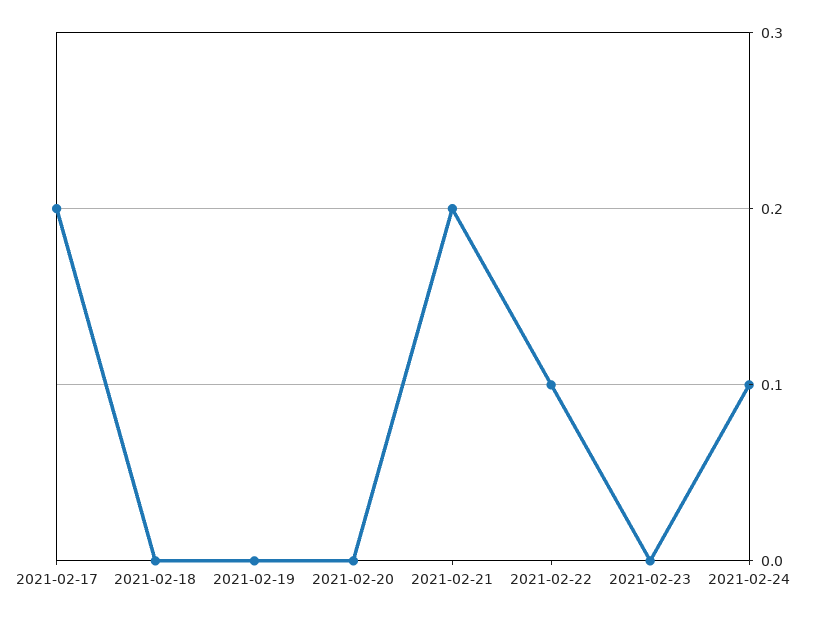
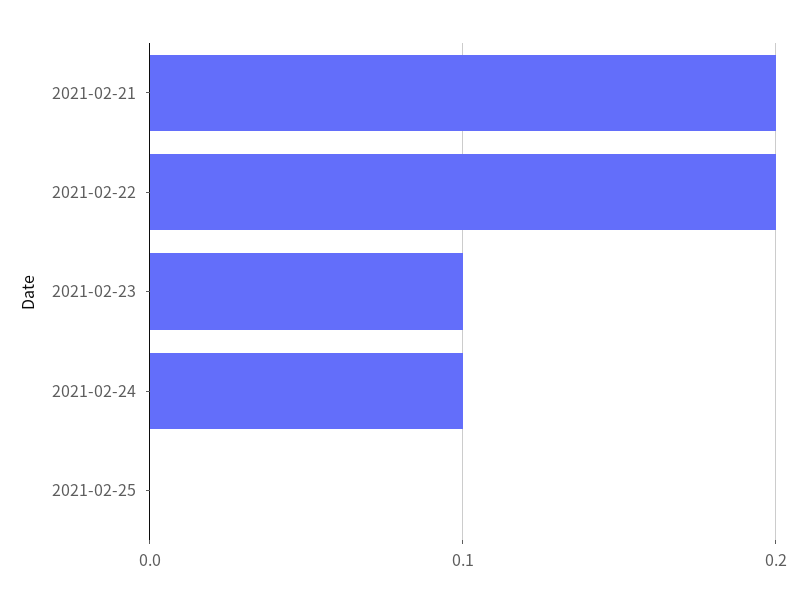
2021-02-17: 0.2 -> none
2021-02-18: 0 -> none
2021-02-19: 0 -> none
2021-02-20: 0 -> none
2021-02-22: 0.1 -> 0.2
2021-02-23: 0 -> 0.1
2021-02-25: none -> 0

